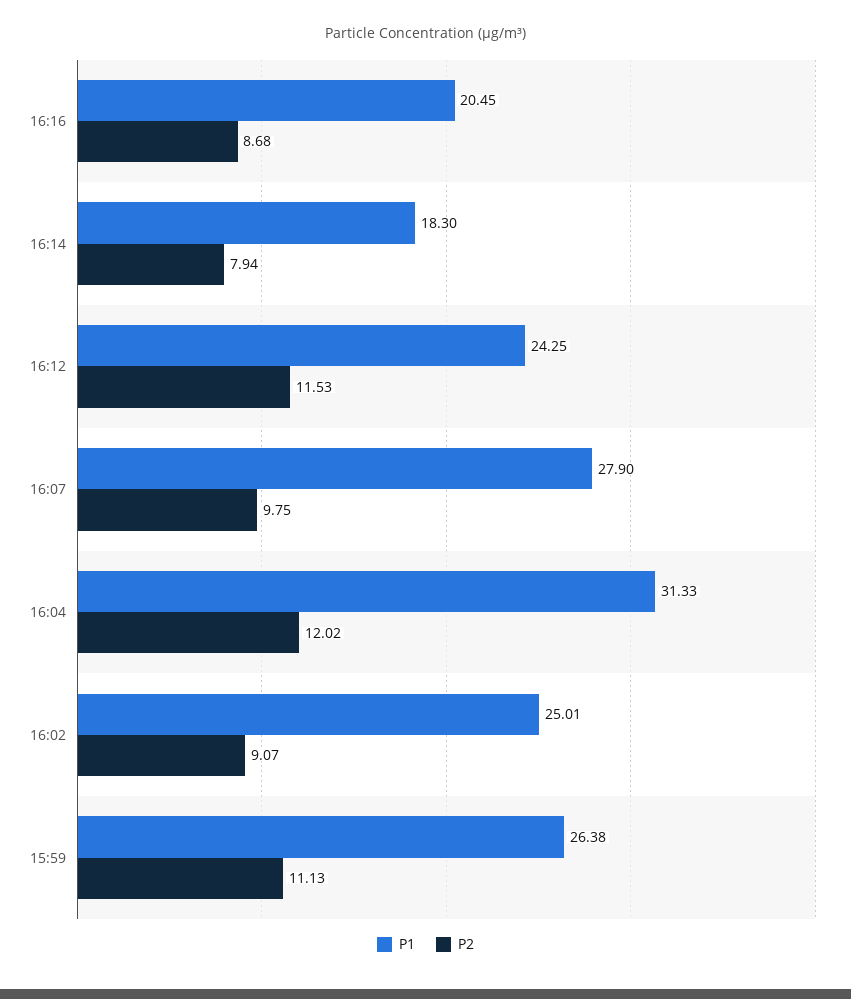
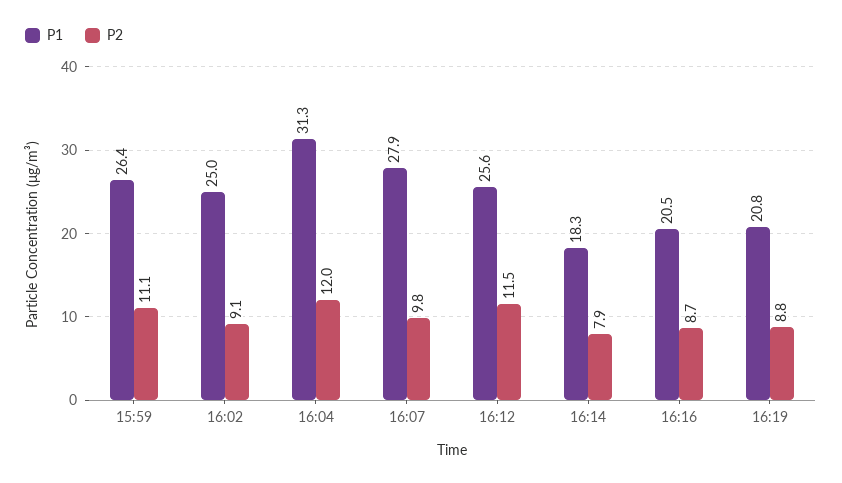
P1, 16:12: 24.25 -> 25.6
P1, 16:19: none -> 20.8
P2, 16:19: none -> 8.8

